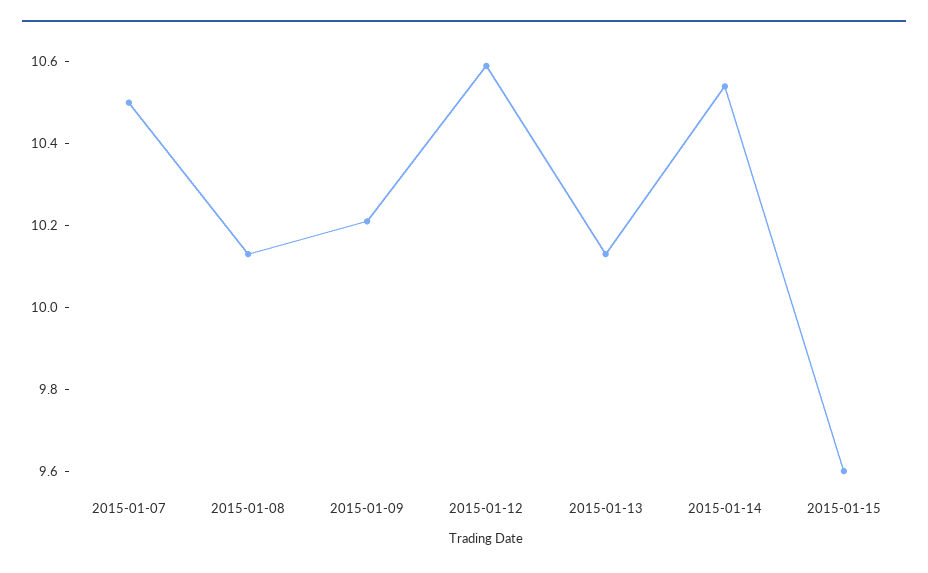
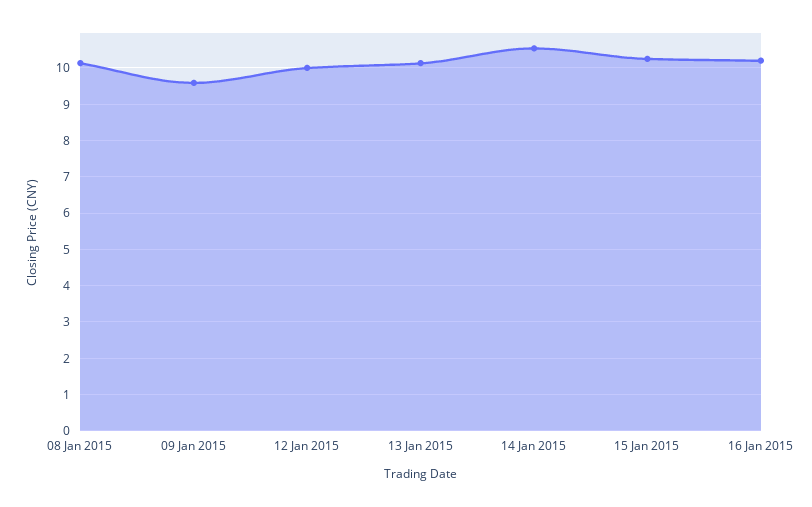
2015-01-07: 10.5 -> none
2015-01-09: 10.2 -> 9.6
2015-01-12: 10.6 -> 10
2015-01-15: 9.6 -> 10.2
16 Jan 2015: none -> 10.2

